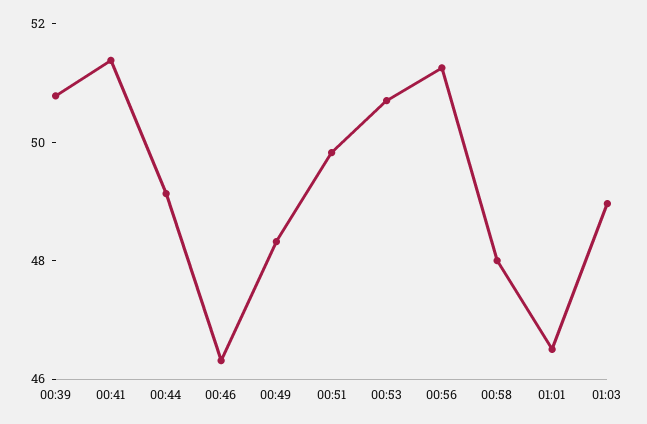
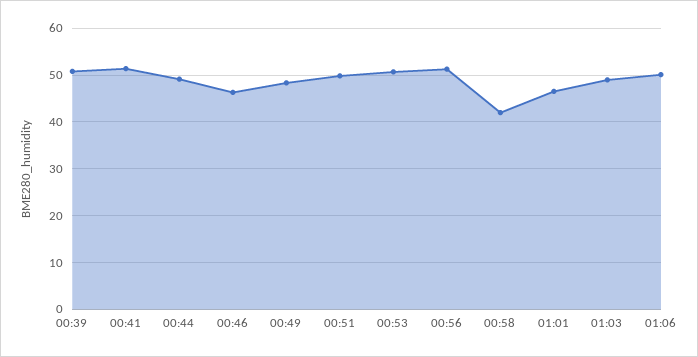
00:58: 48 -> 42
01:06: none -> 50

